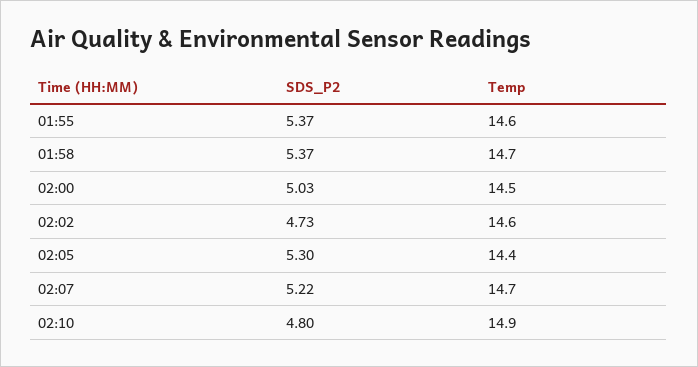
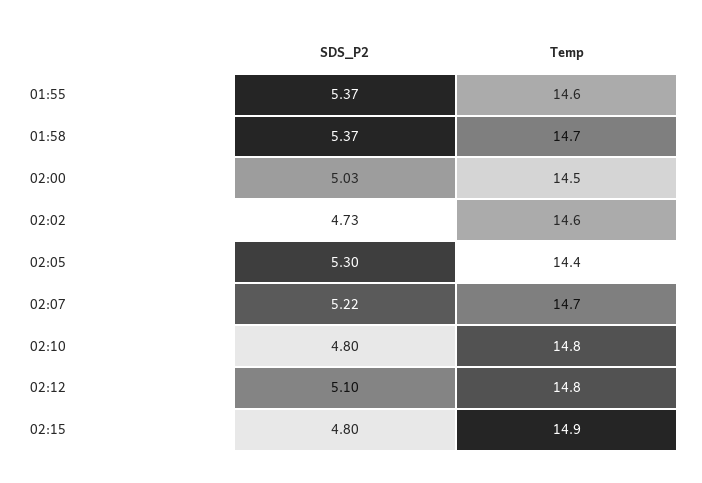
Temp, 02:10: 14.9 -> 14.8
SDS_P2, 02:12: none -> 5.1
Temp, 02:12: none -> 14.8
SDS_P2, 02:15: none -> 4.8
Temp, 02:15: none -> 14.9

